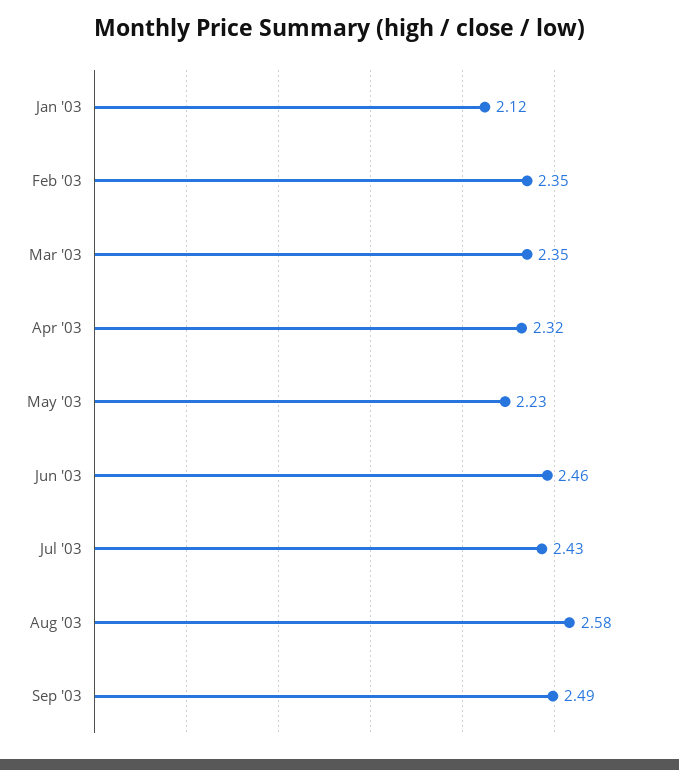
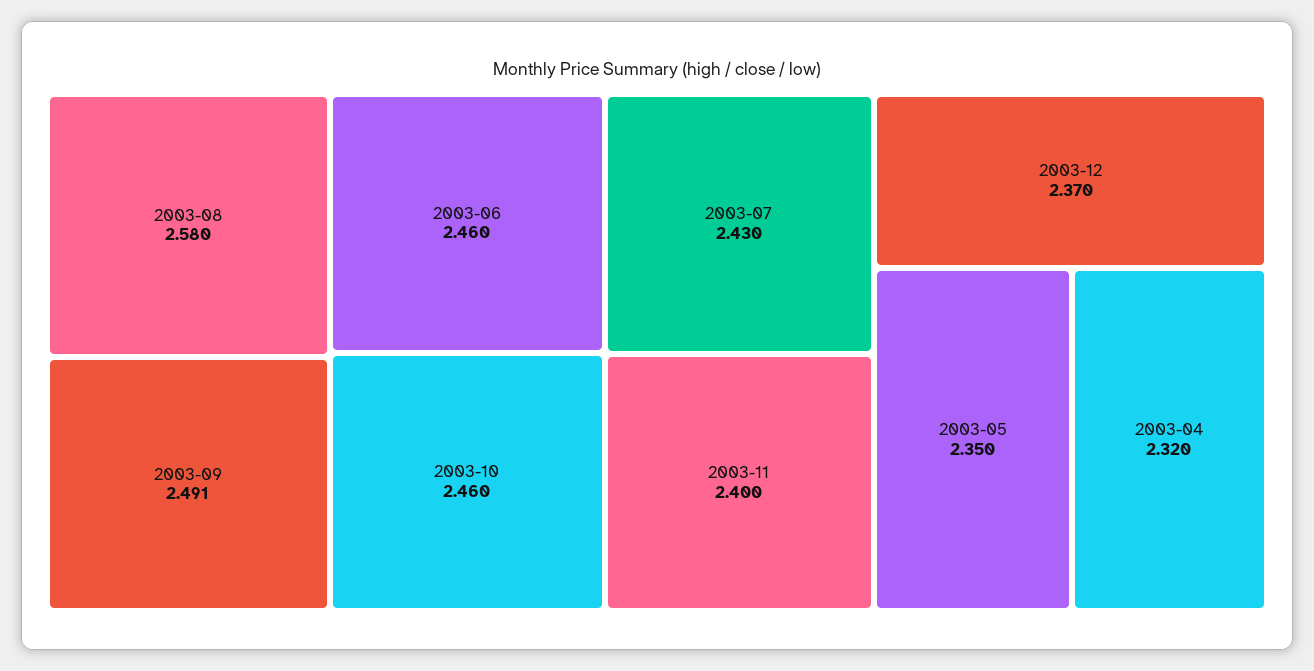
Jan '03: 2.12 -> none
Feb '03: 2.35 -> none
Mar '03: 2.35 -> none
May '03: 2.23 -> 2.35
2003-10: none -> 2.46
2003-11: none -> 2.4
2003-12: none -> 2.37

